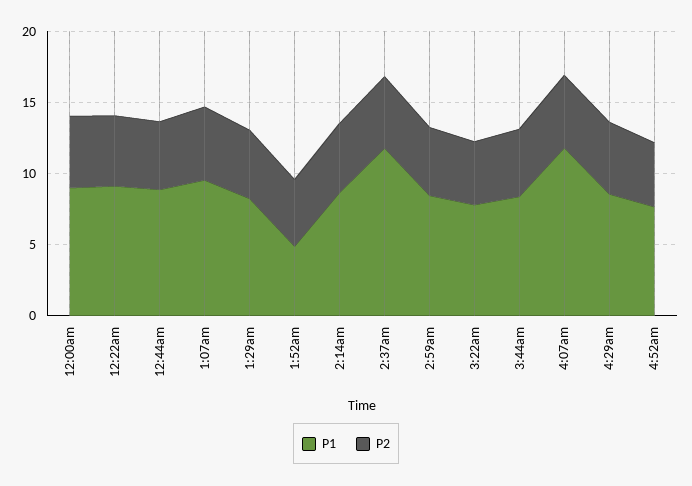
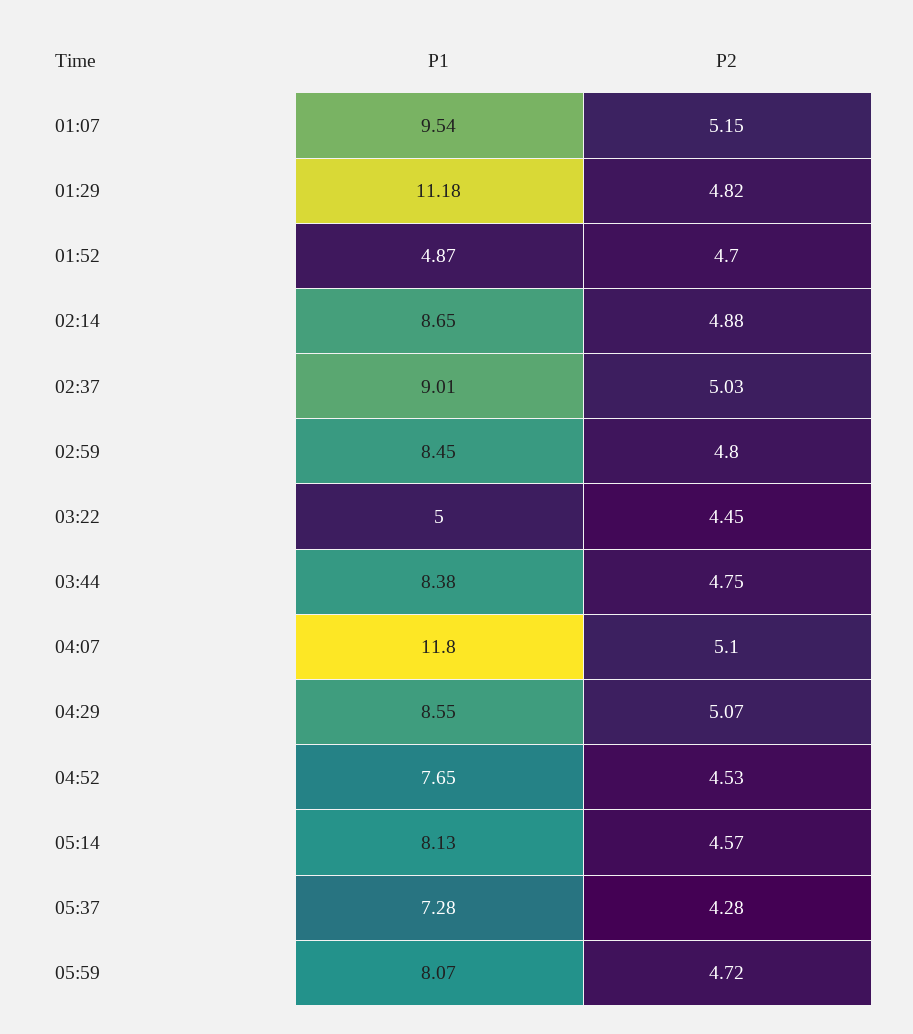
P1, 12:00am: 9 -> none
P2, 12:00am: 5 -> none
P1, 12:22am: 9 -> none
P2, 12:22am: 5 -> none
P1, 12:44am: 9 -> none
P2, 12:44am: 5 -> none
P1, 1:29am: 8 -> 11.18
P1, 2:37am: 12 -> 9.01
P1, 3:22am: 8 -> 5
P1, 05:14: none -> 8.13
P2, 05:14: none -> 4.57
P1, 05:37: none -> 7.28
P2, 05:37: none -> 4.28
P1, 05:59: none -> 8.07
P2, 05:59: none -> 4.72

